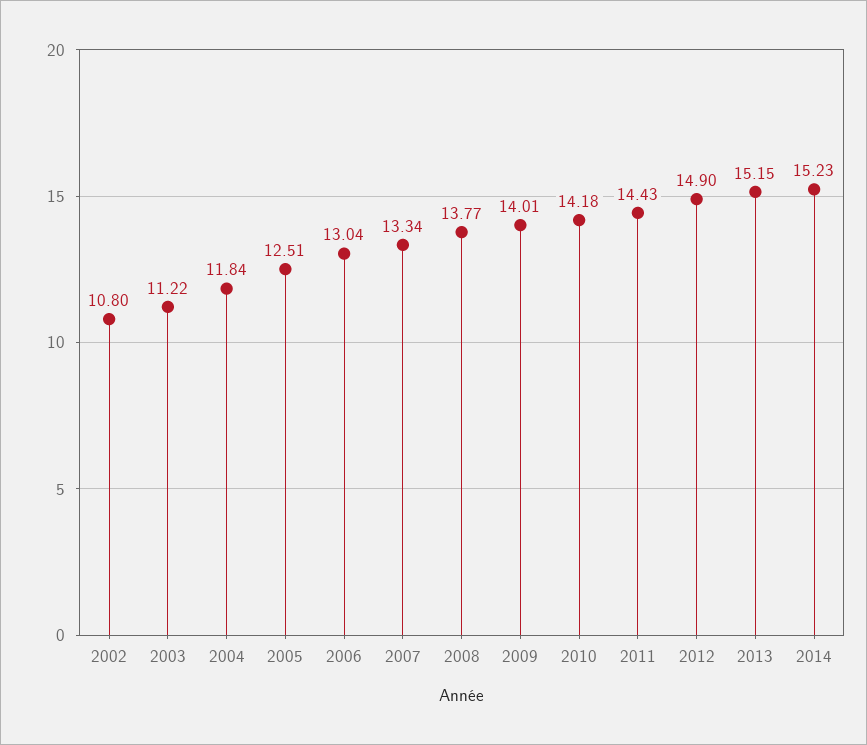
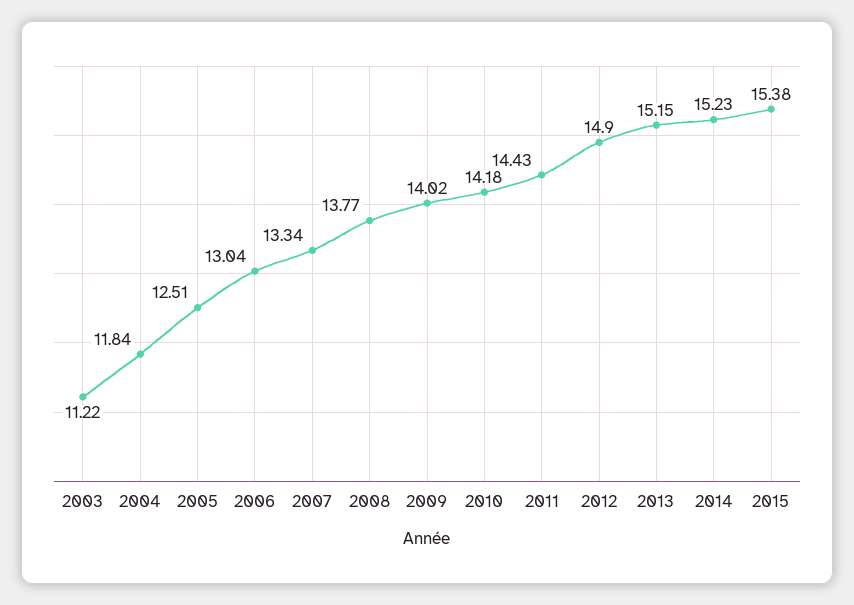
2002: 10.8 -> none
2009: 14.01 -> 14.02
2015: none -> 15.38

